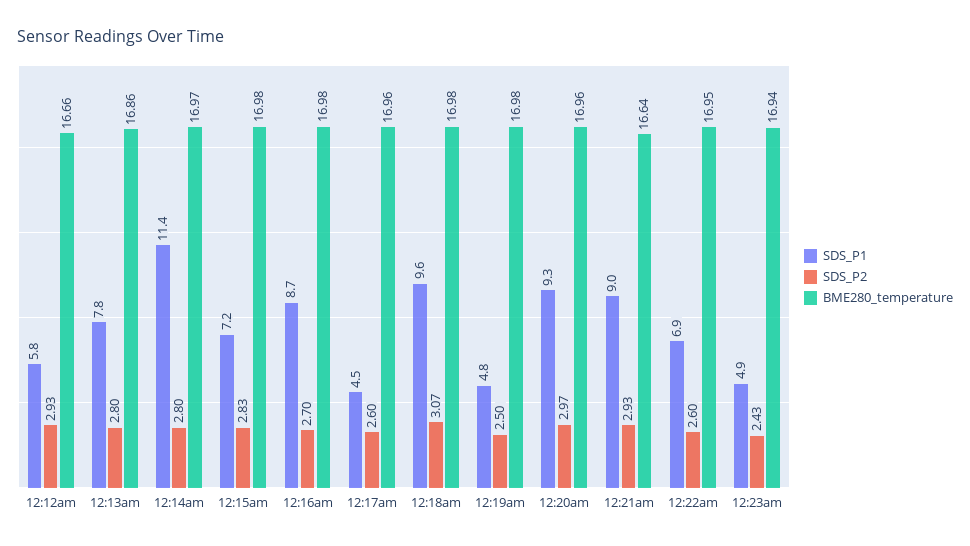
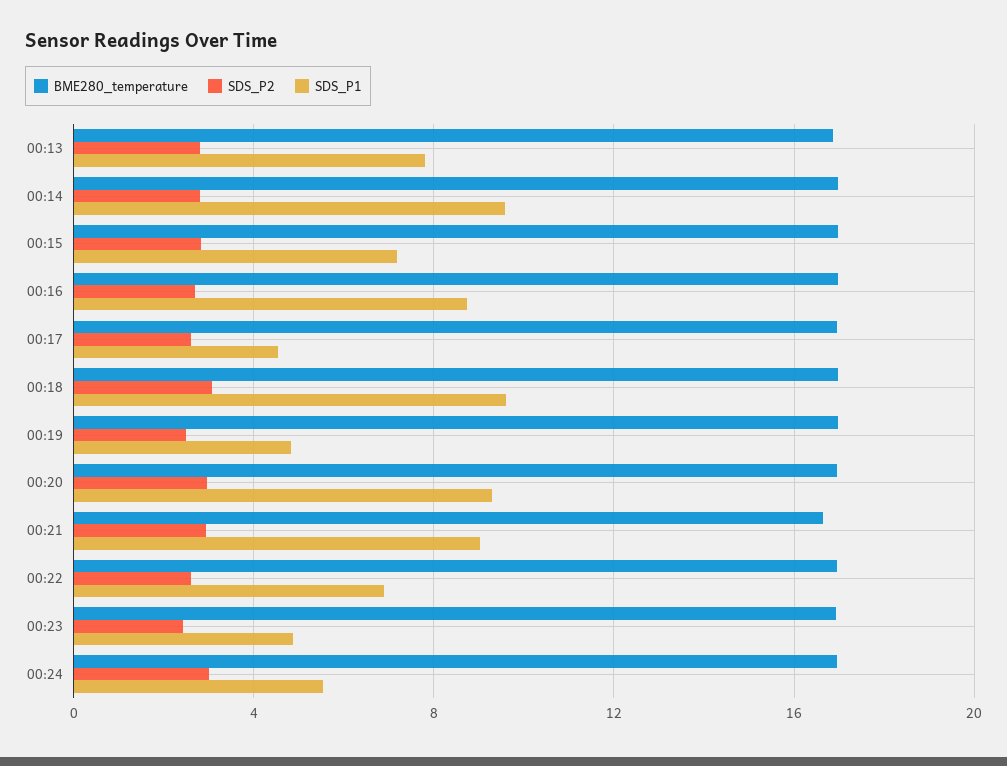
SDS_P1, 12:12am: 5.8 -> none
SDS_P2, 12:12am: 2.93 -> none
BME280_temperature, 12:12am: 16.66 -> none
SDS_P1, 12:14am: 11.4 -> 9.5
BME280_temperature, 00:24: none -> 17
SDS_P2, 00:24: none -> 3
SDS_P1, 00:24: none -> 5.5

